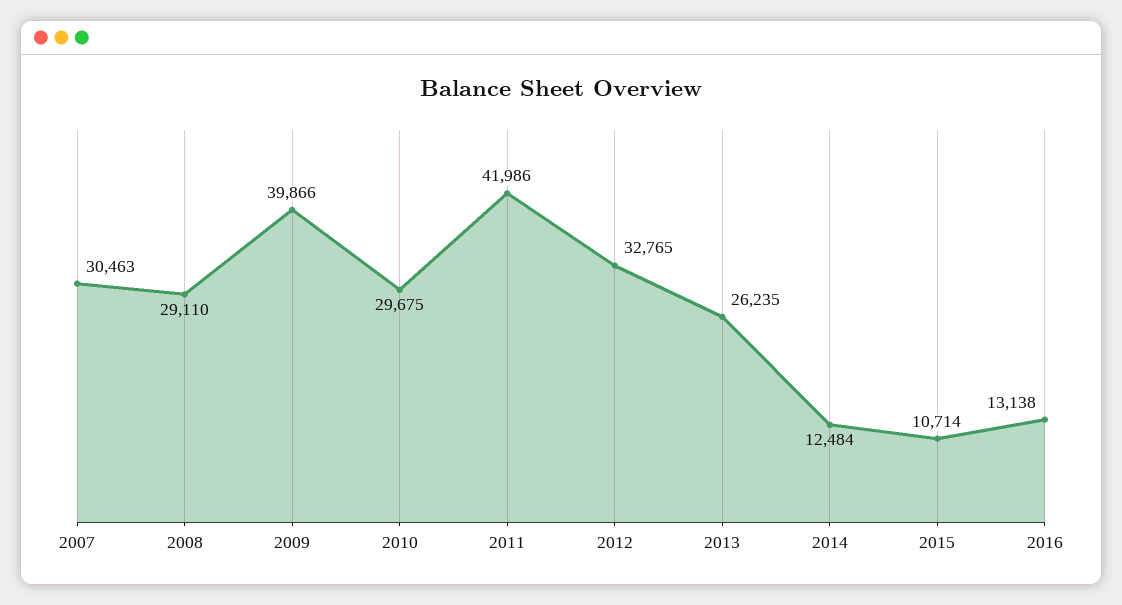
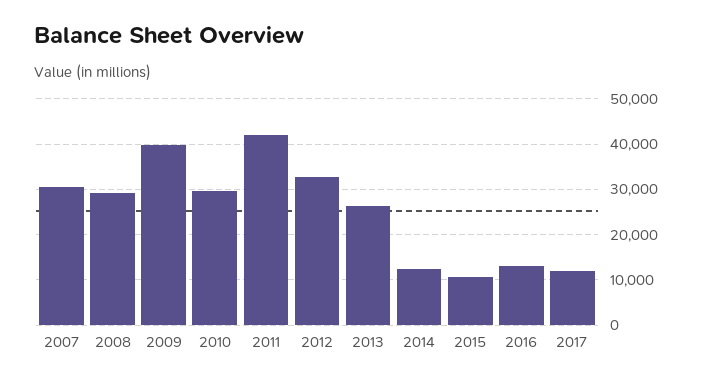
2017: none -> 12000

